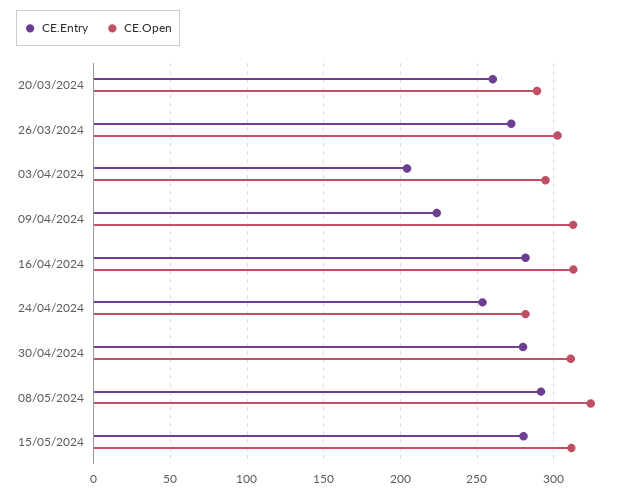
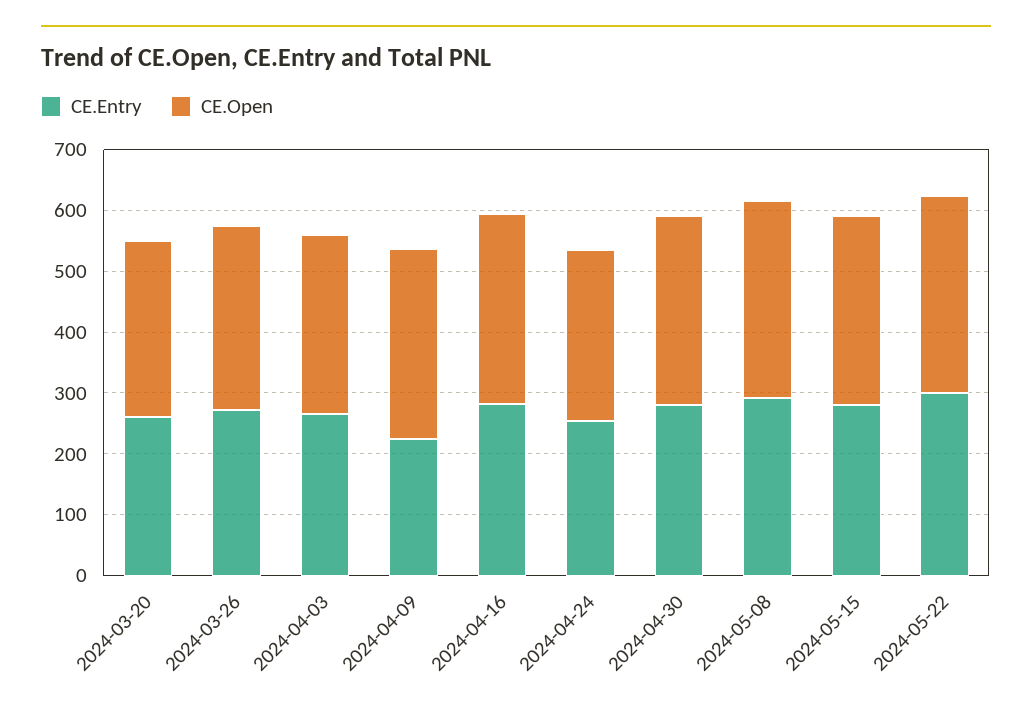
CE.Entry, 03/04/2024: 205 -> 260
CE.Entry, 2024-05-22: none -> 300
CE.Open, 2024-05-22: none -> 320

